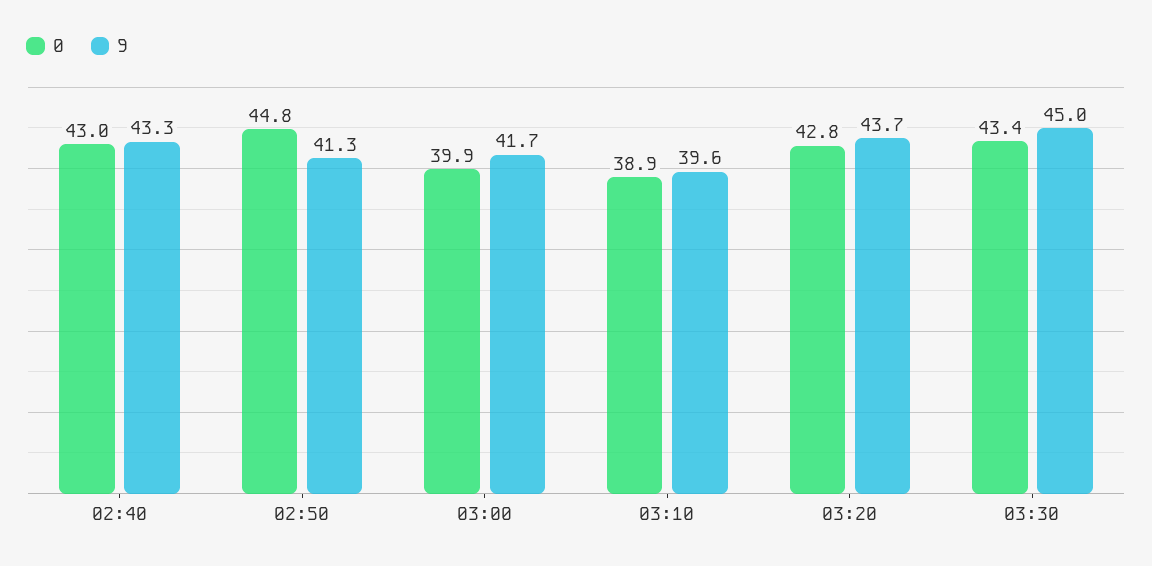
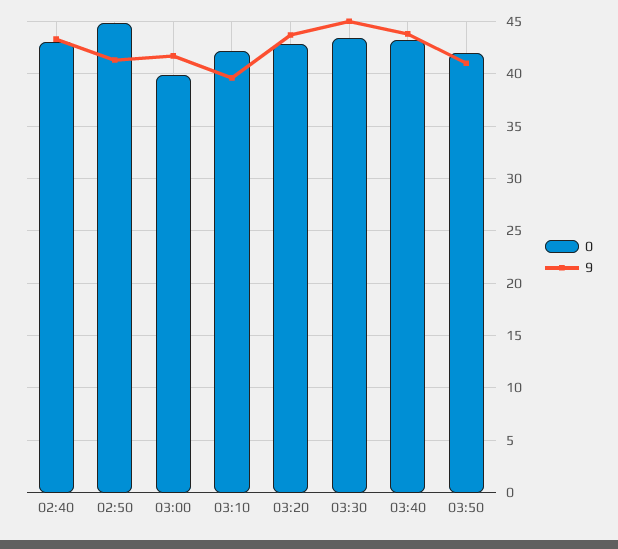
0, 03:10: 38.9 -> 42
0, 03:40: none -> 43
9, 03:40: none -> 44
0, 03:50: none -> 42
9, 03:50: none -> 41

